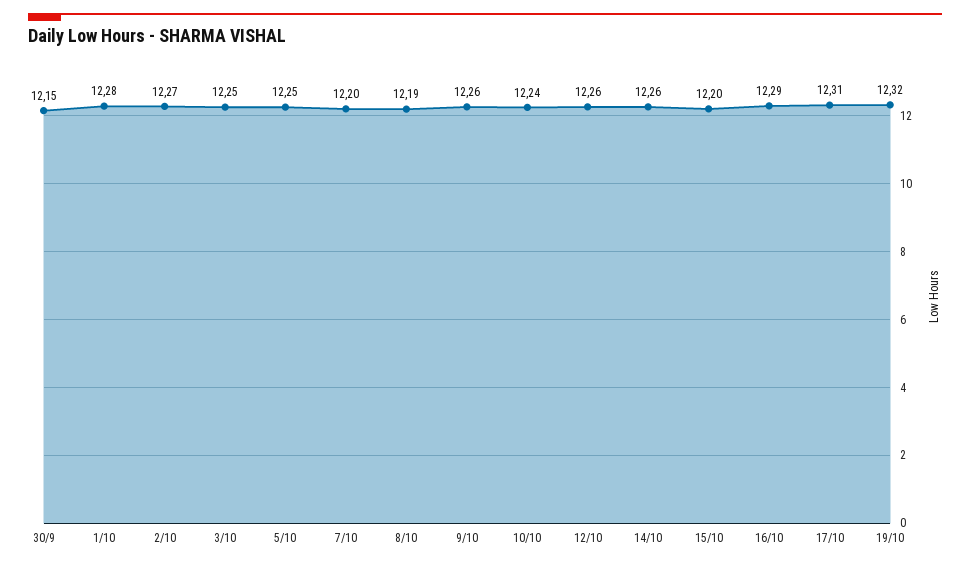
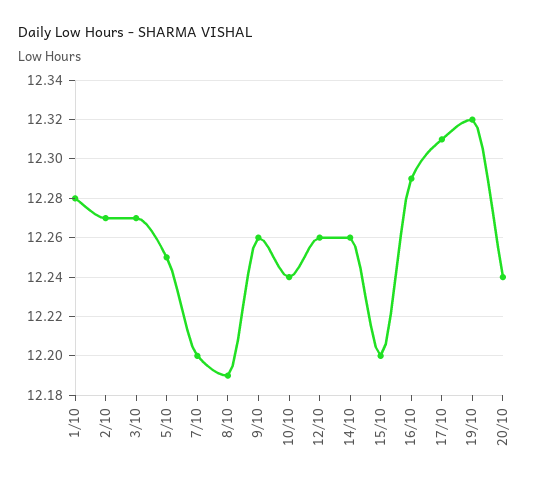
30/9: 12.15 -> none
3/10: 12.25 -> 12.27
20/10: none -> 12.24

